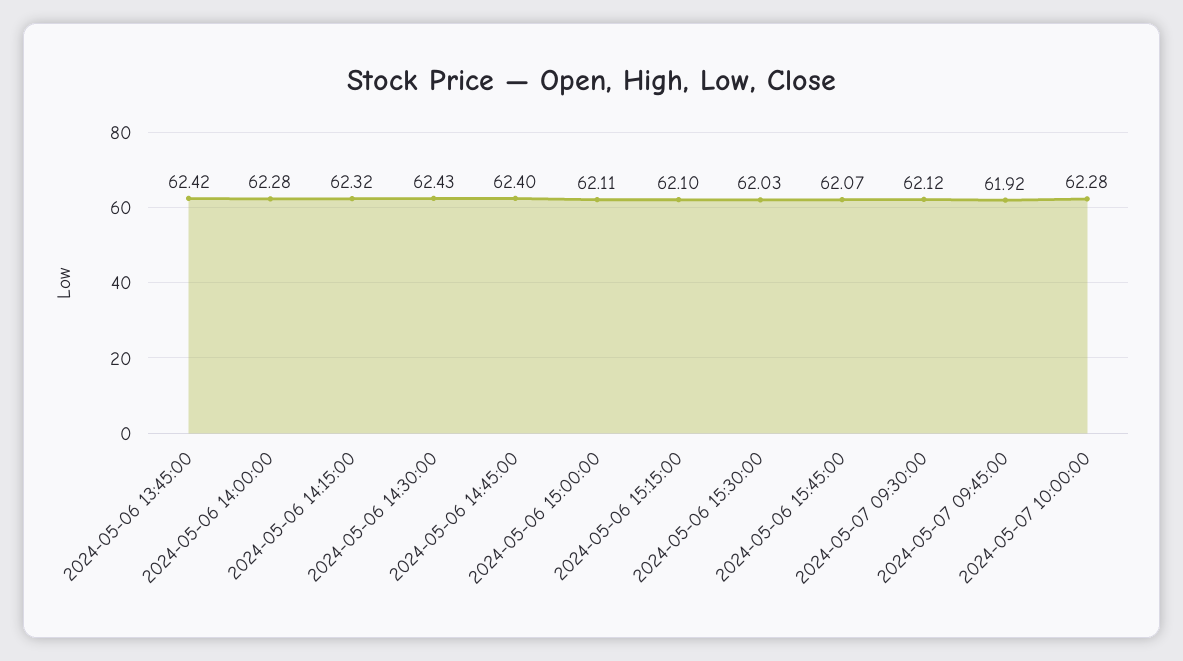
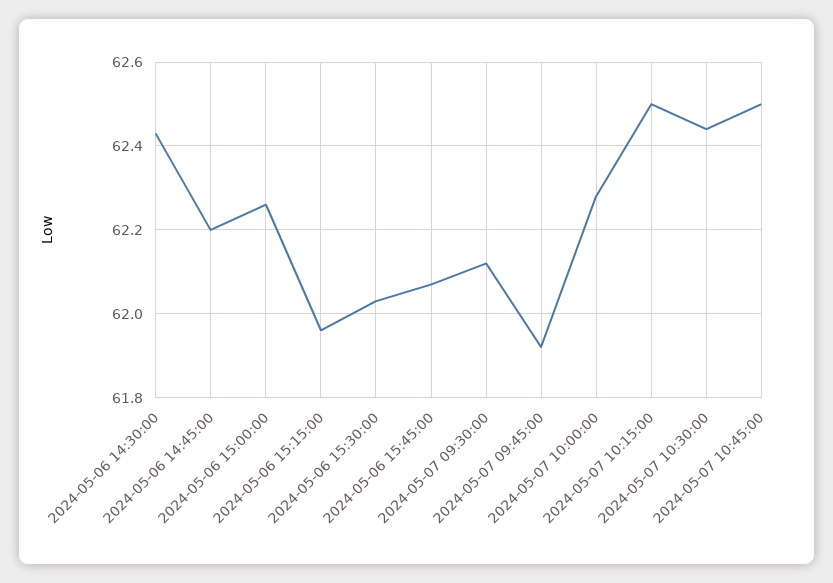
2024-05-06 13:45:00: 62.42 -> none
2024-05-06 14:00:00: 62.28 -> none
2024-05-06 14:15:00: 62.32 -> none
2024-05-06 14:45:00: 62.4 -> 62.2
2024-05-06 15:00:00: 62.11 -> 62.25
2024-05-06 15:15:00: 62.1 -> 61.95
2024-05-07 10:15:00: none -> 62.5
2024-05-07 10:30:00: none -> 62.45
2024-05-07 10:45:00: none -> 62.5

